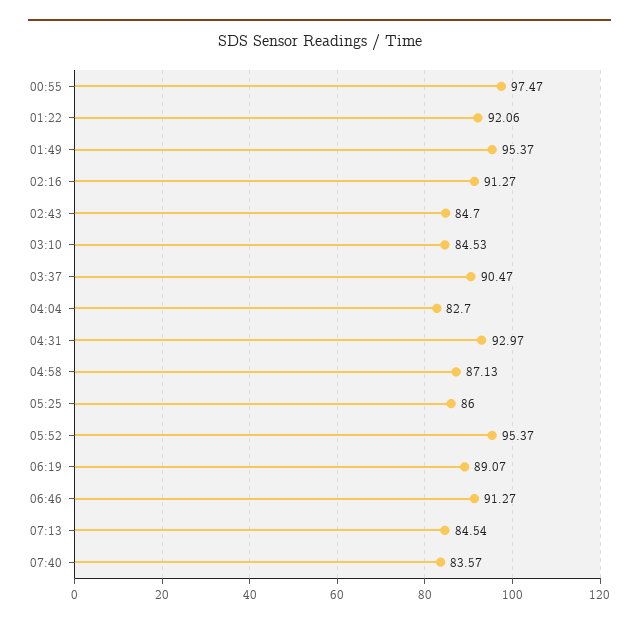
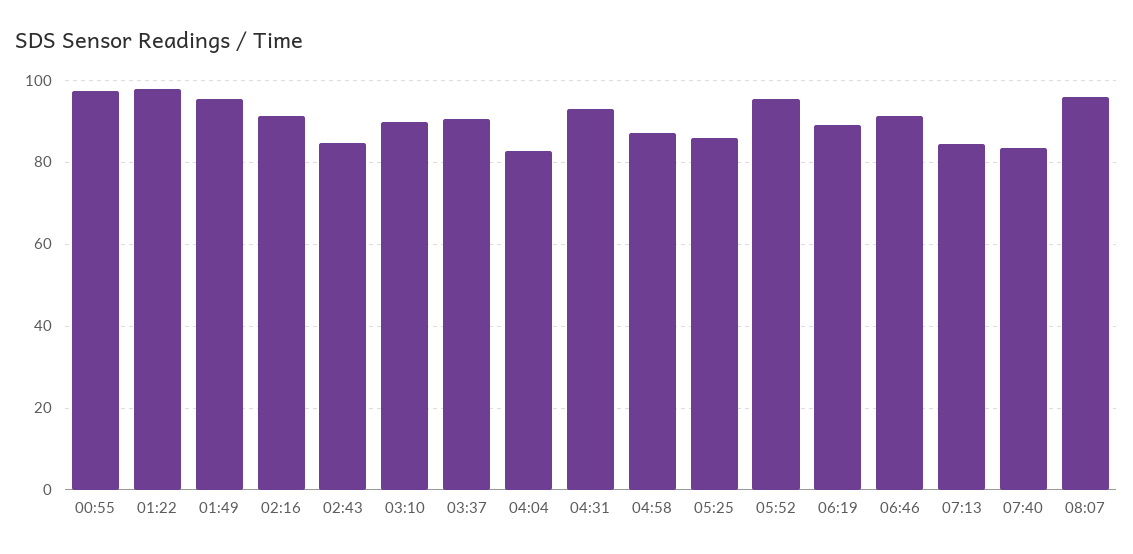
01:22: 92.06 -> 98
03:10: 84.53 -> 90
08:07: none -> 96

